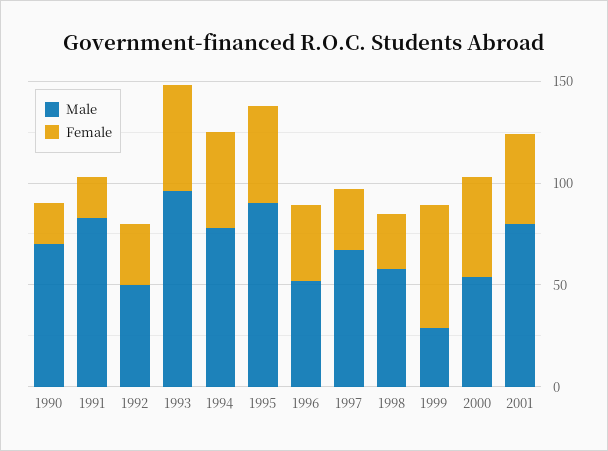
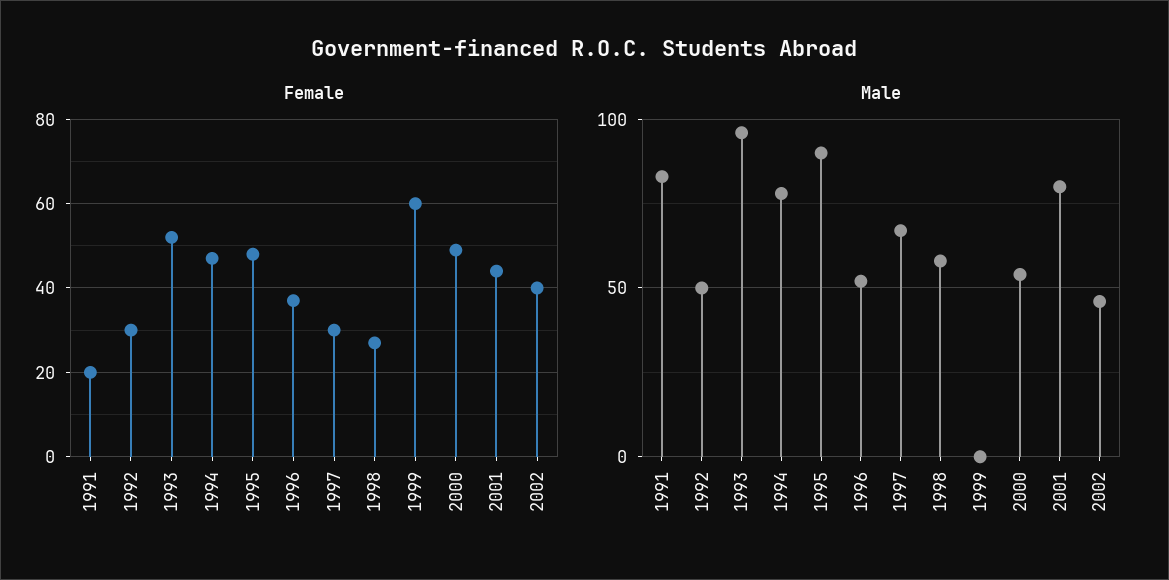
Male, 1990: 70 -> none
Female, 1990: 20 -> none
Male, 1999: 30 -> 0
Female, 2002: none -> 40
Male, 2002: none -> 45

